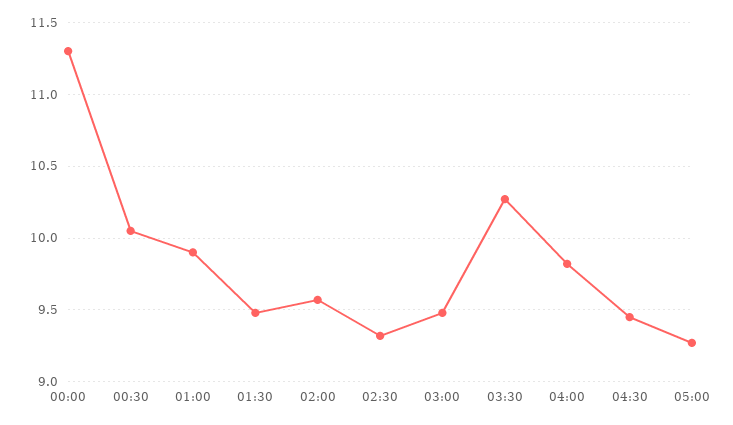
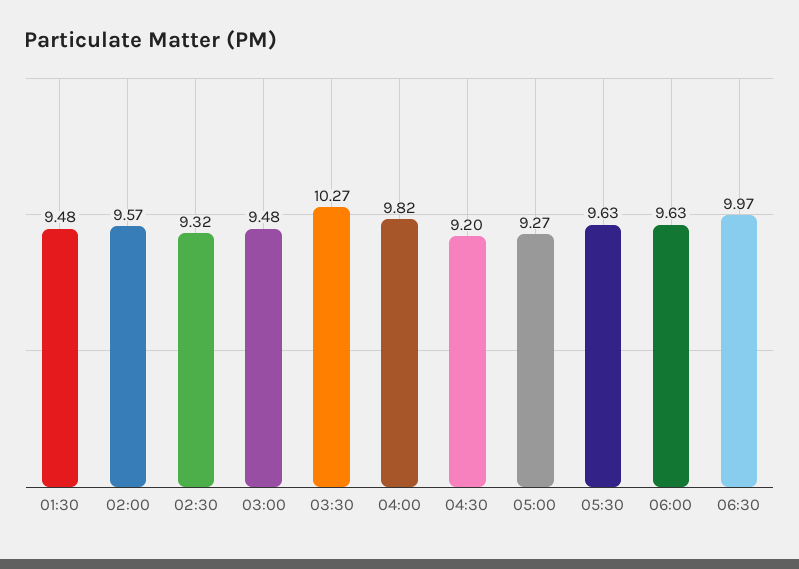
00:00: 11.3 -> none
00:30: 10.05 -> none
01:00: 9.9 -> none
04:30: 9.45 -> 9.2
05:30: none -> 9.63
06:00: none -> 9.63
06:30: none -> 9.97

